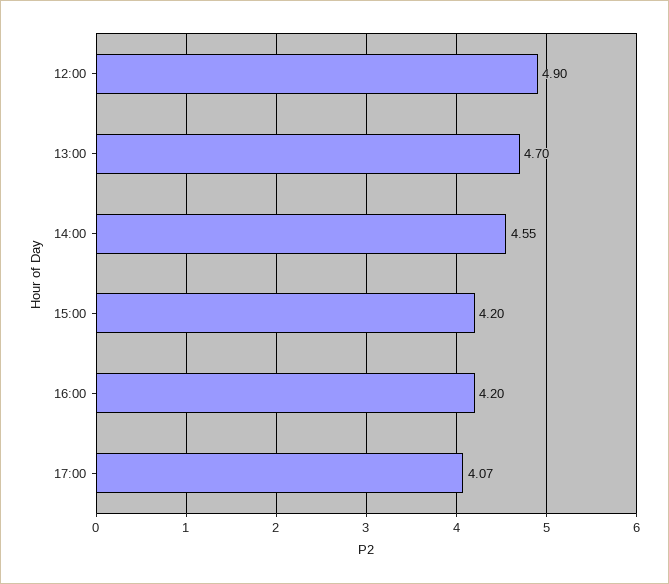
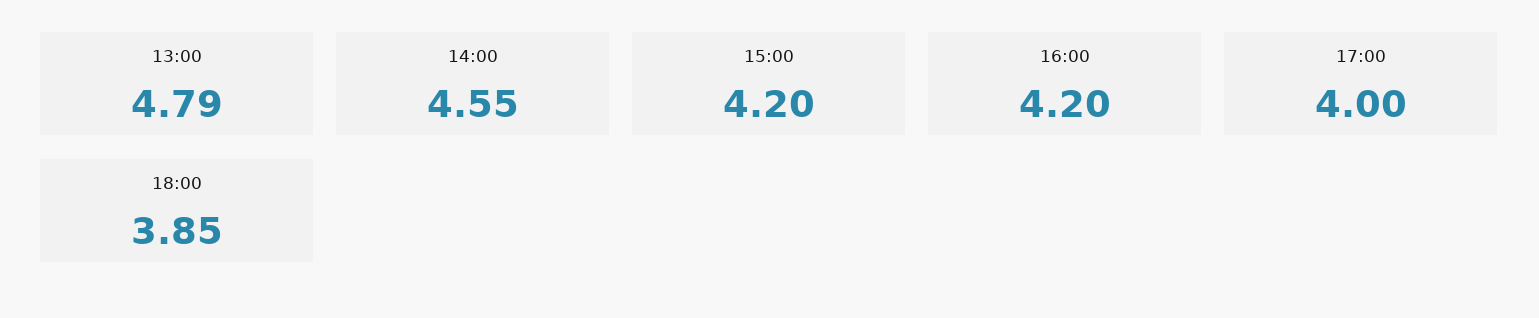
12:00: 4.9 -> none
13:00: 4.7 -> 4.79
17:00: 4.07 -> 4
18:00: none -> 3.85

